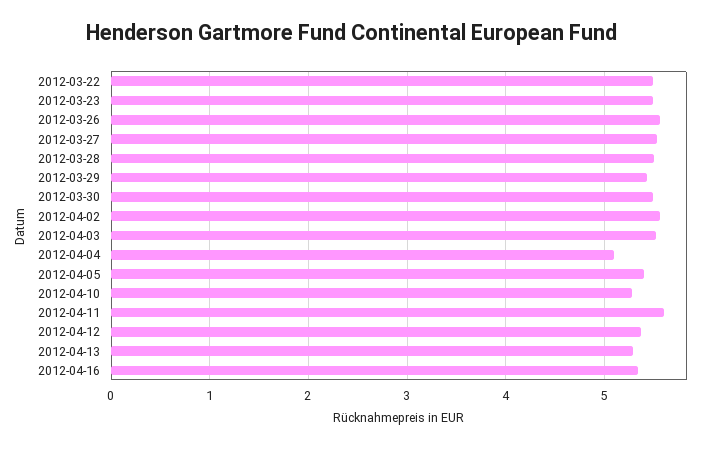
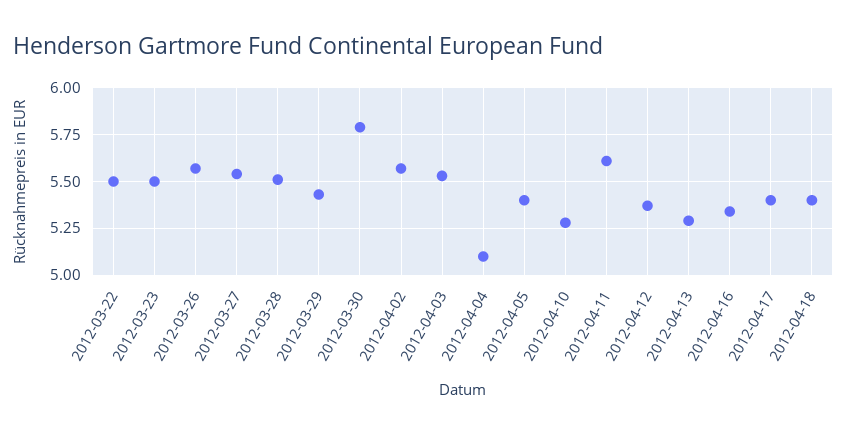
2012-03-30: 5.5 -> 5.8
2012-04-17: none -> 5.4
2012-04-18: none -> 5.4

